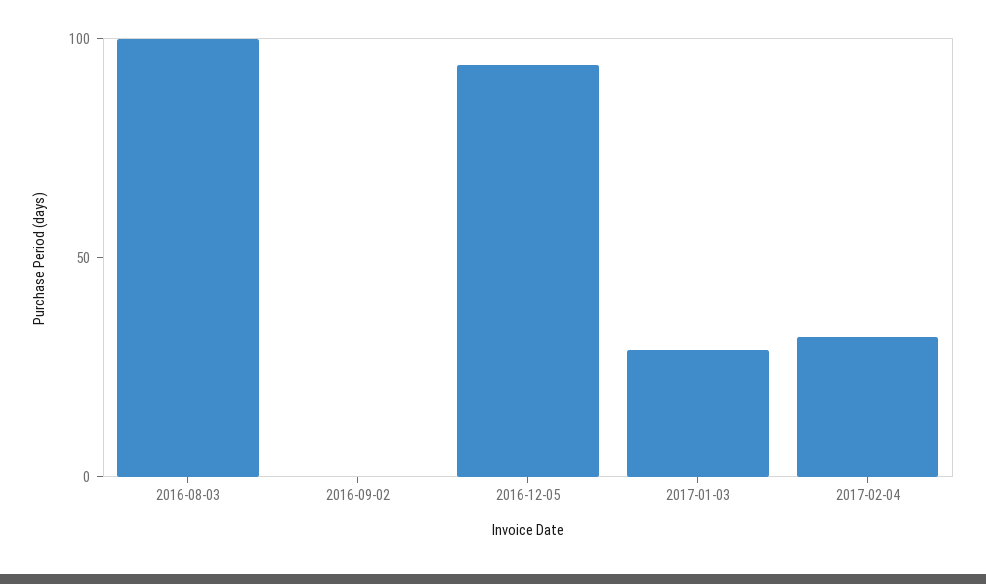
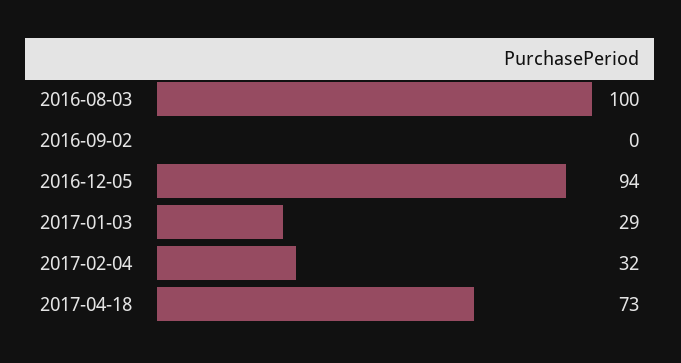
2017-04-18: none -> 73

